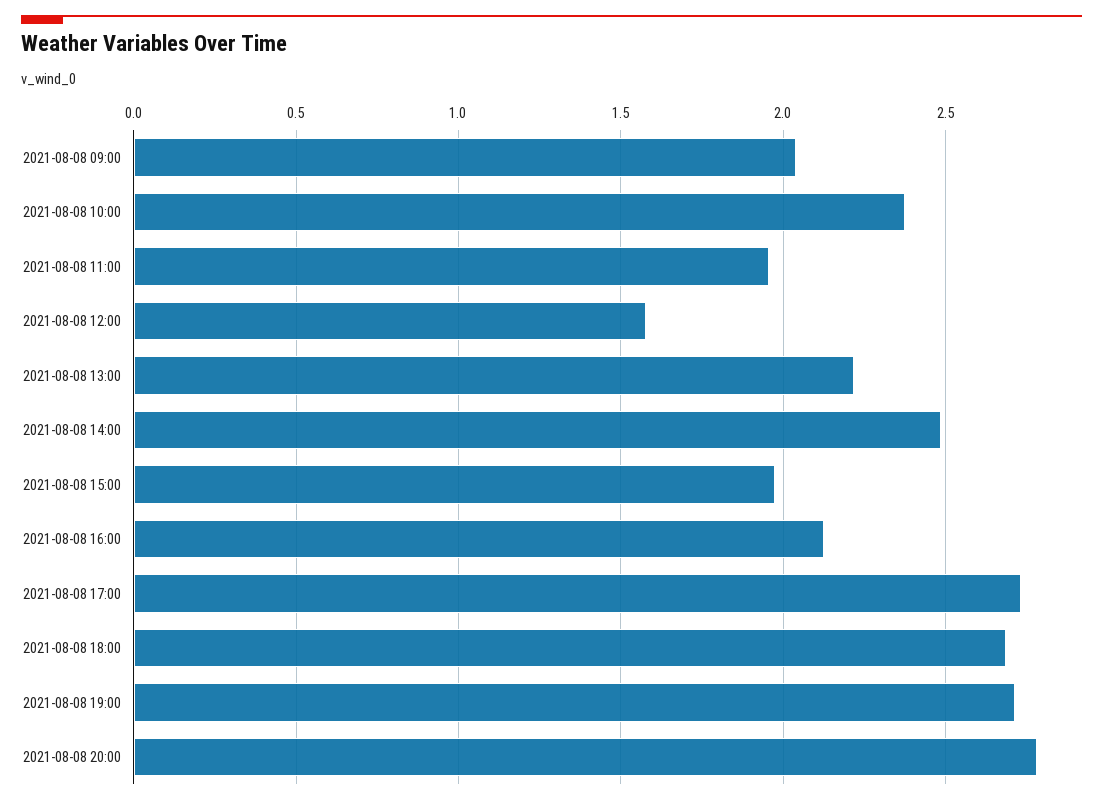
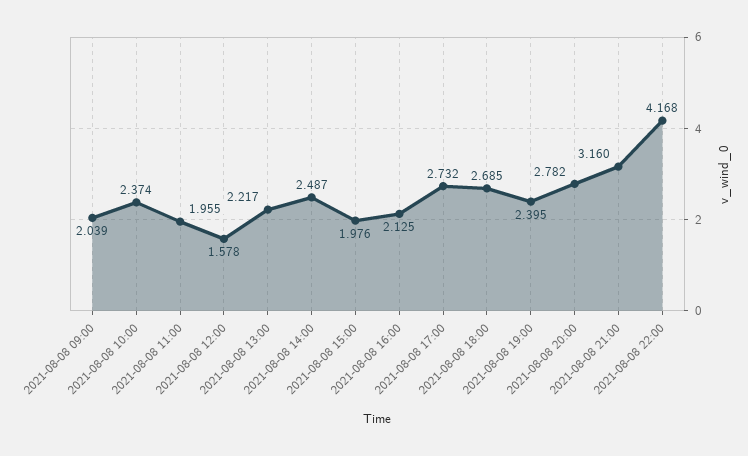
2021-08-08 19:00: 2.7 -> 2.395
2021-08-08 21:00: none -> 3.16
2021-08-08 22:00: none -> 4.168

